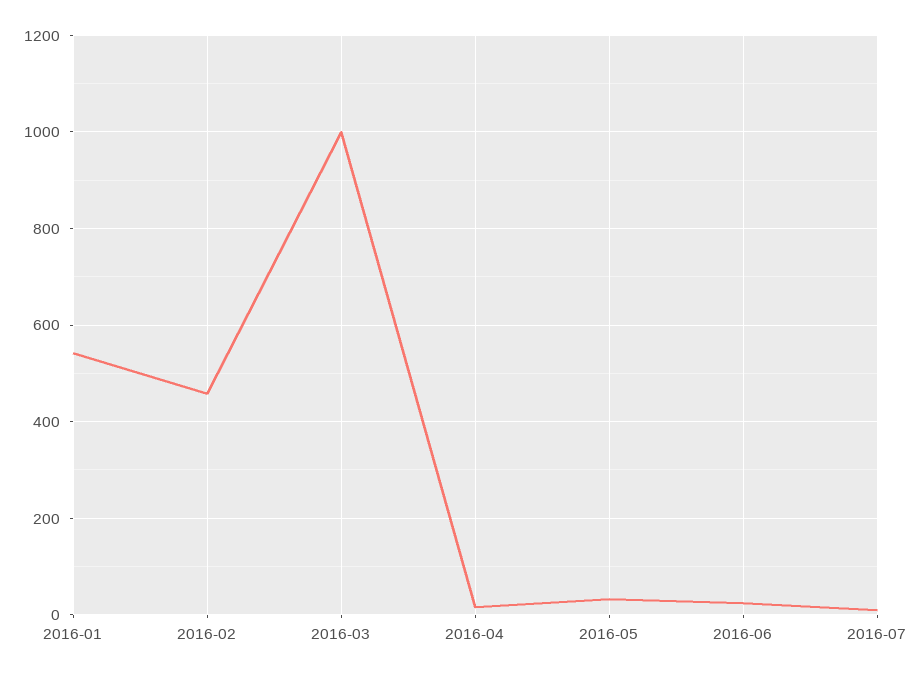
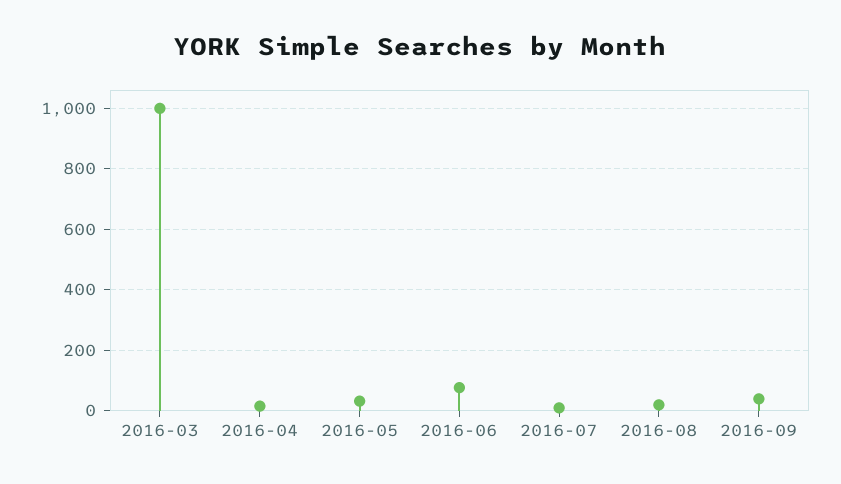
2016-01: 540 -> none
2016-02: 460 -> none
2016-06: 20 -> 80
2016-08: none -> 20
2016-09: none -> 40

